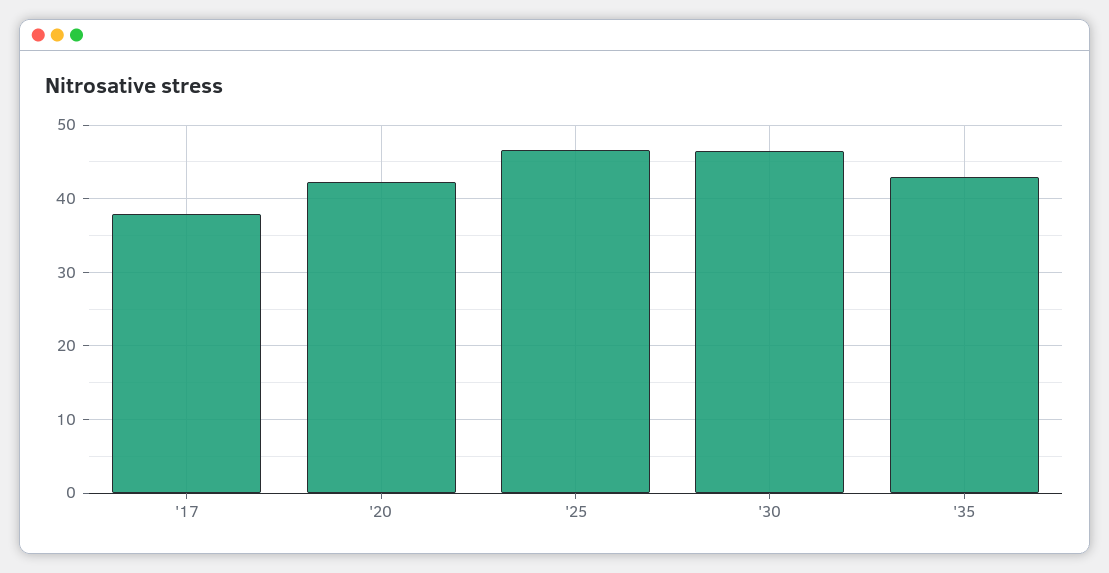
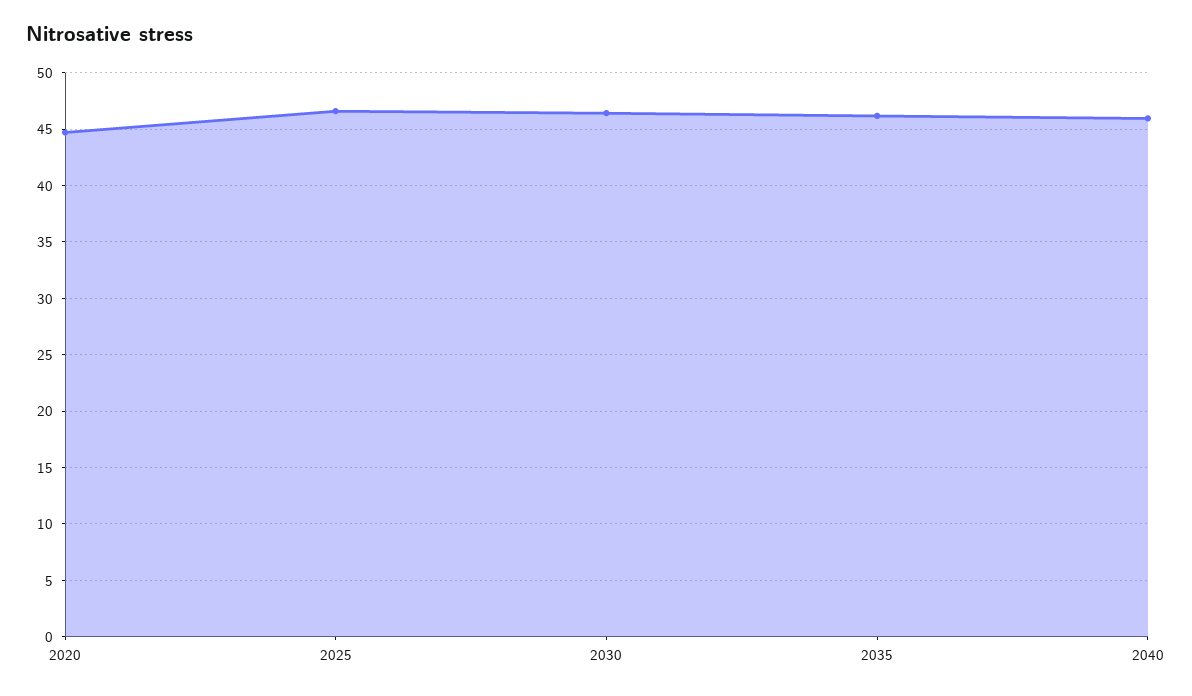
'17: 38 -> none
'20: 42 -> 45
'35: 43 -> 46
2040: none -> 46

